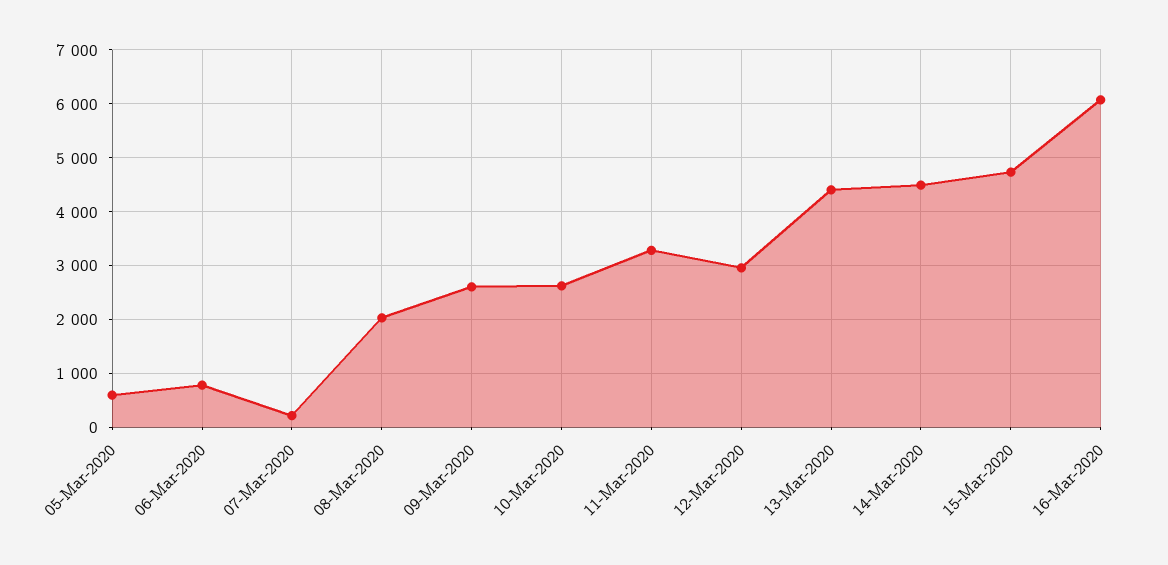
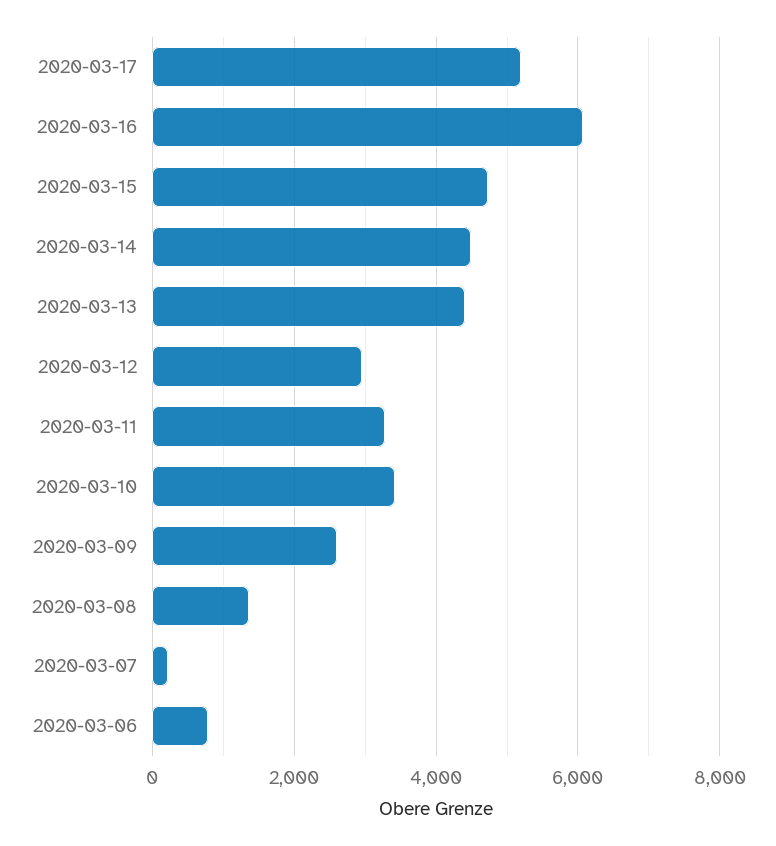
05-Mar-2020: 600 -> none
08-Mar-2020: 2000 -> 1400
10-Mar-2020: 2600 -> 3400
2020-03-17: none -> 5200

